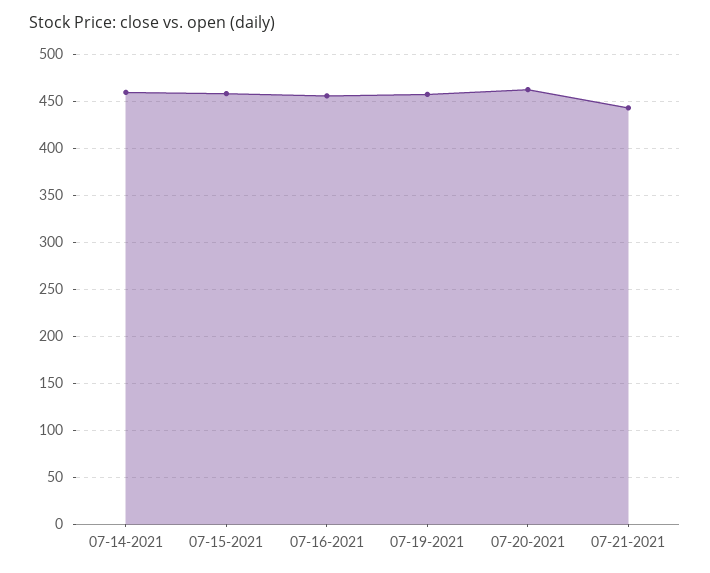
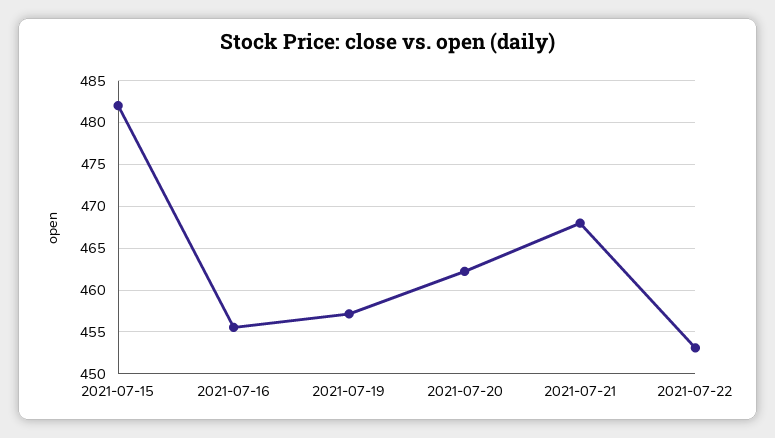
07-14-2021: 460 -> none
07-15-2021: 460 -> 482
07-21-2021: 440 -> 468
2021-07-22: none -> 453

